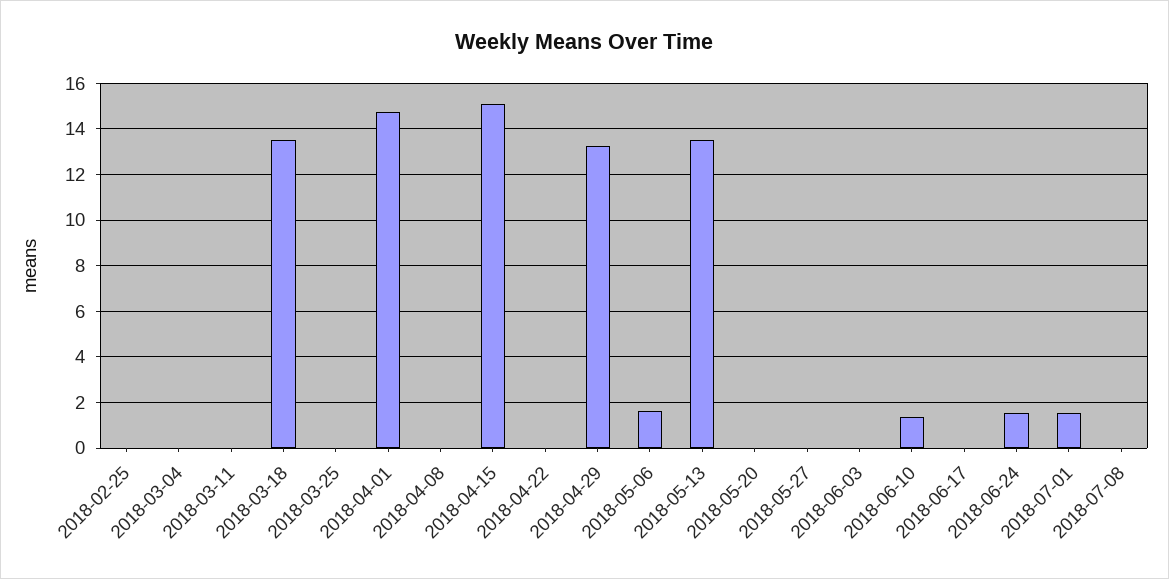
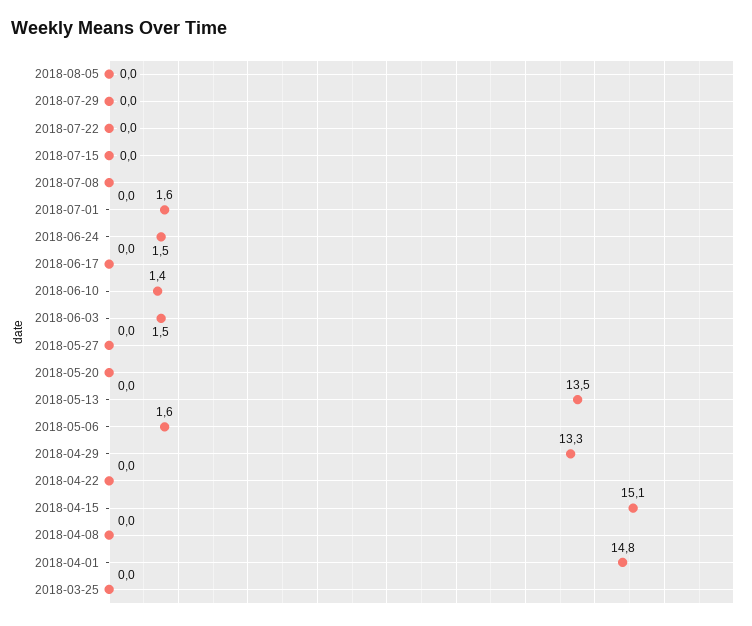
2018-02-25: 0 -> none
2018-03-04: 0 -> none
2018-03-11: 0 -> none
2018-03-18: 13.5 -> none
2018-06-03: 0 -> 1.5
2018-08-05: none -> 0
2018-07-29: none -> 0
2018-07-22: none -> 0
2018-07-15: none -> 0

